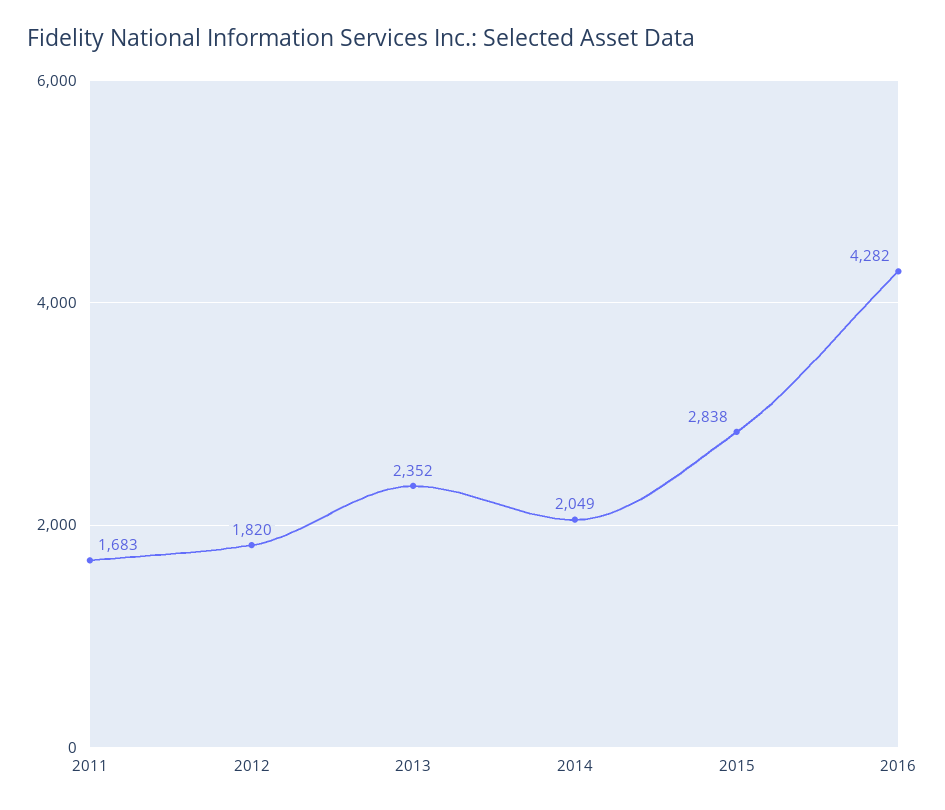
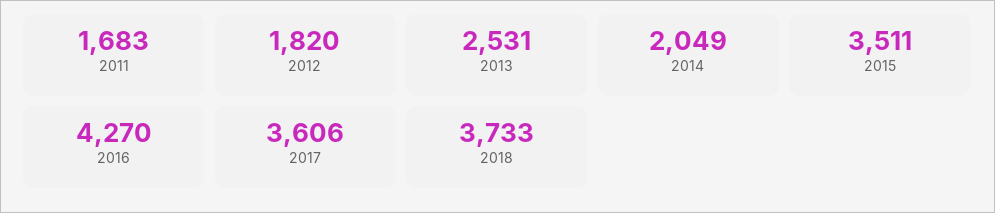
2013: 2352 -> 2531
2015: 2838 -> 3511
2016: 4282 -> 4270
2017: none -> 3606
2018: none -> 3733

